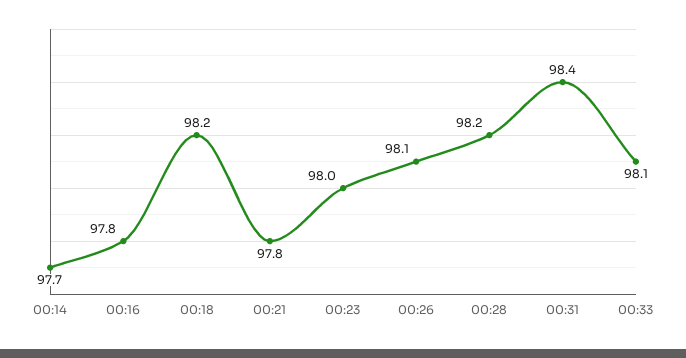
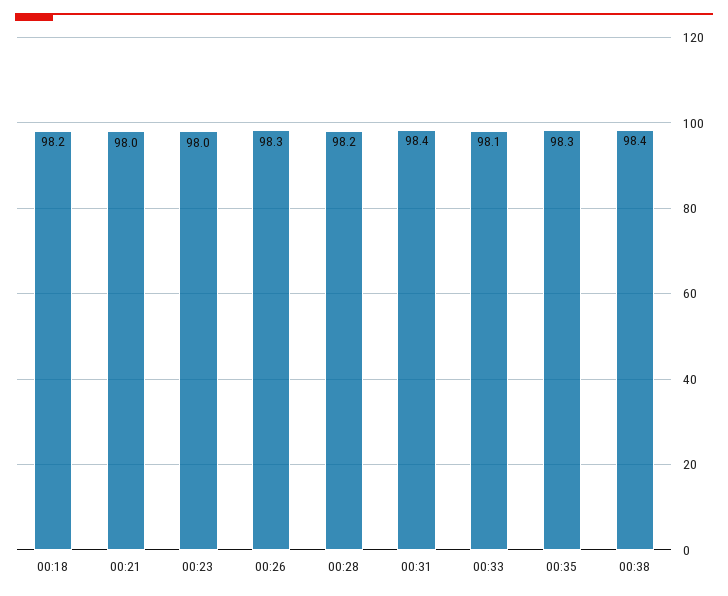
00:14: 97.7 -> none
00:16: 97.8 -> none
00:21: 97.8 -> 98
00:26: 98.1 -> 98.3
00:35: none -> 98.3
00:38: none -> 98.4

